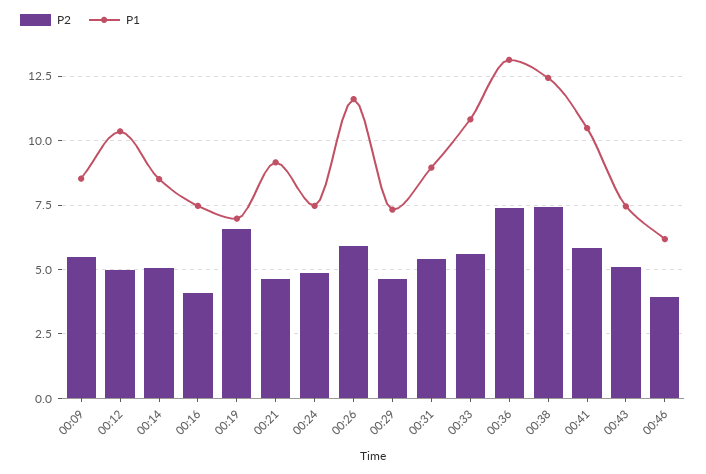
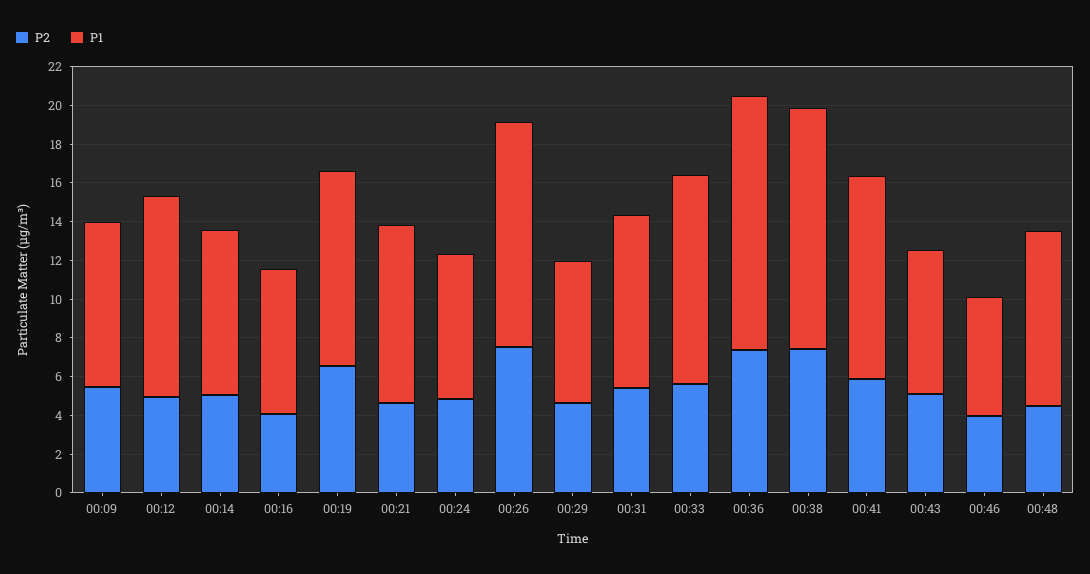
P1, 00:19: 7 -> 10
P2, 00:26: 6 -> 7.5
P2, 00:48: none -> 4.5
P1, 00:48: none -> 9

